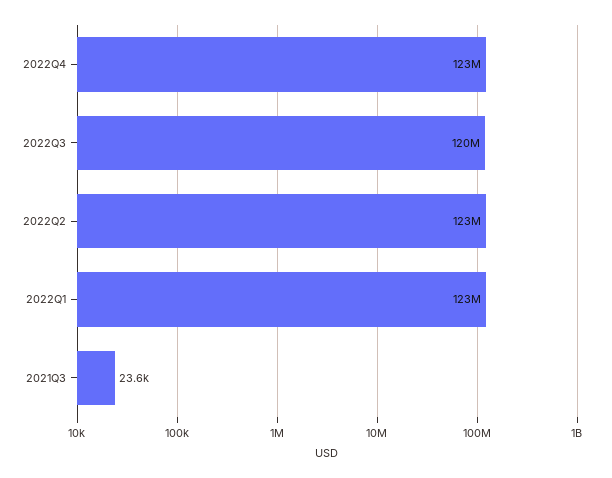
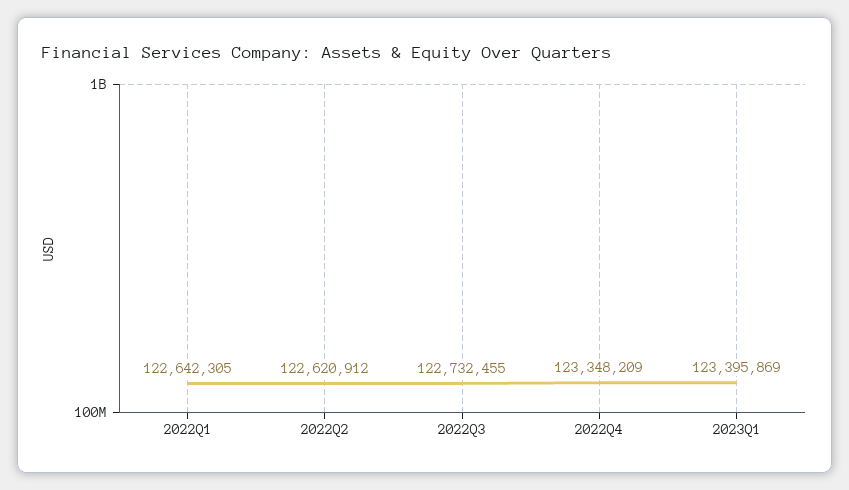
2022Q3: 120000000 -> 122732455
2021Q3: 23600 -> none
2023Q1: none -> 123395869

